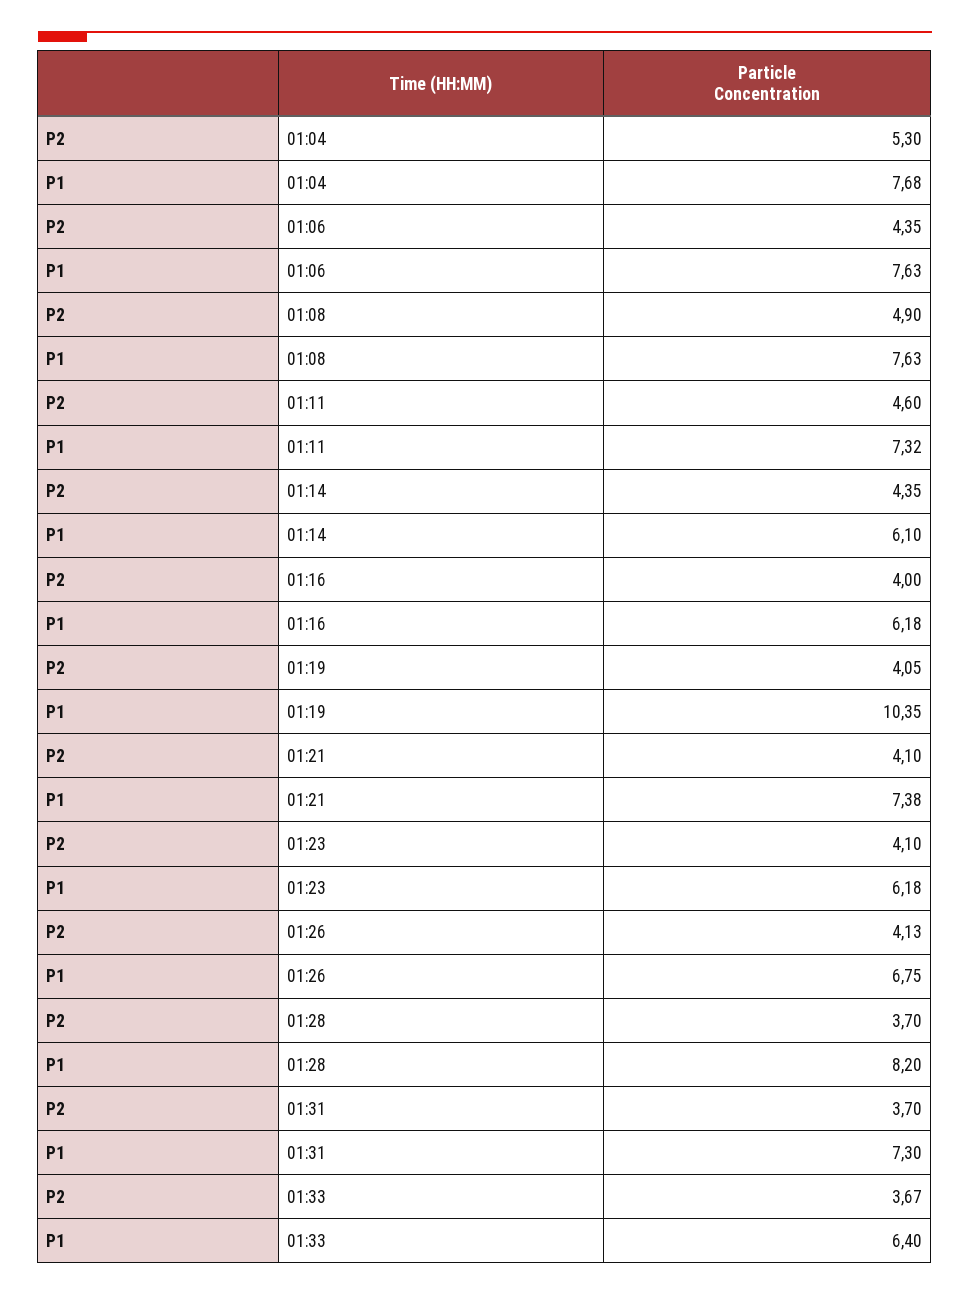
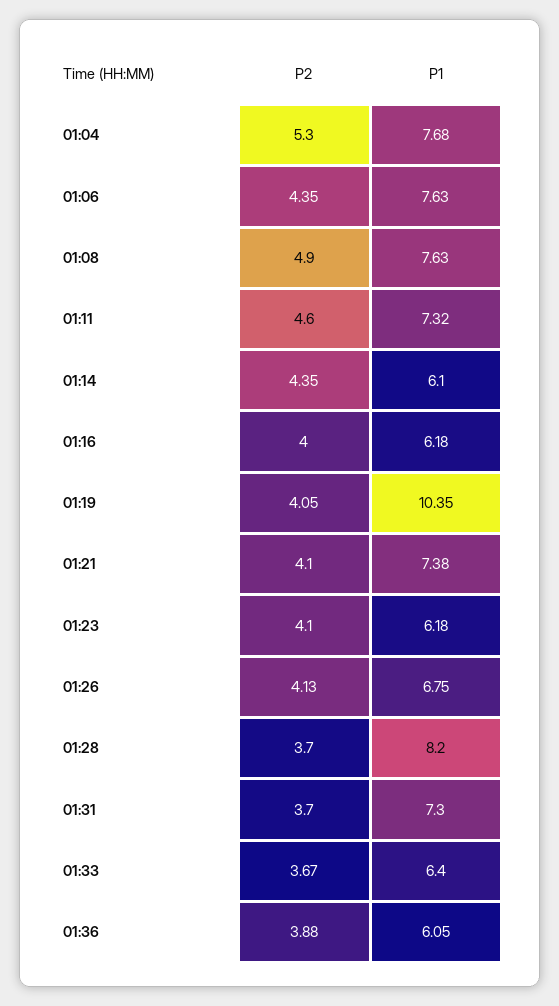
P2, 01:36: none -> 3.88
P1, 01:36: none -> 6.05

